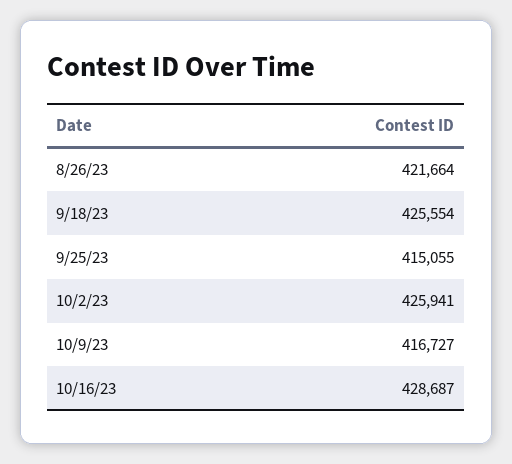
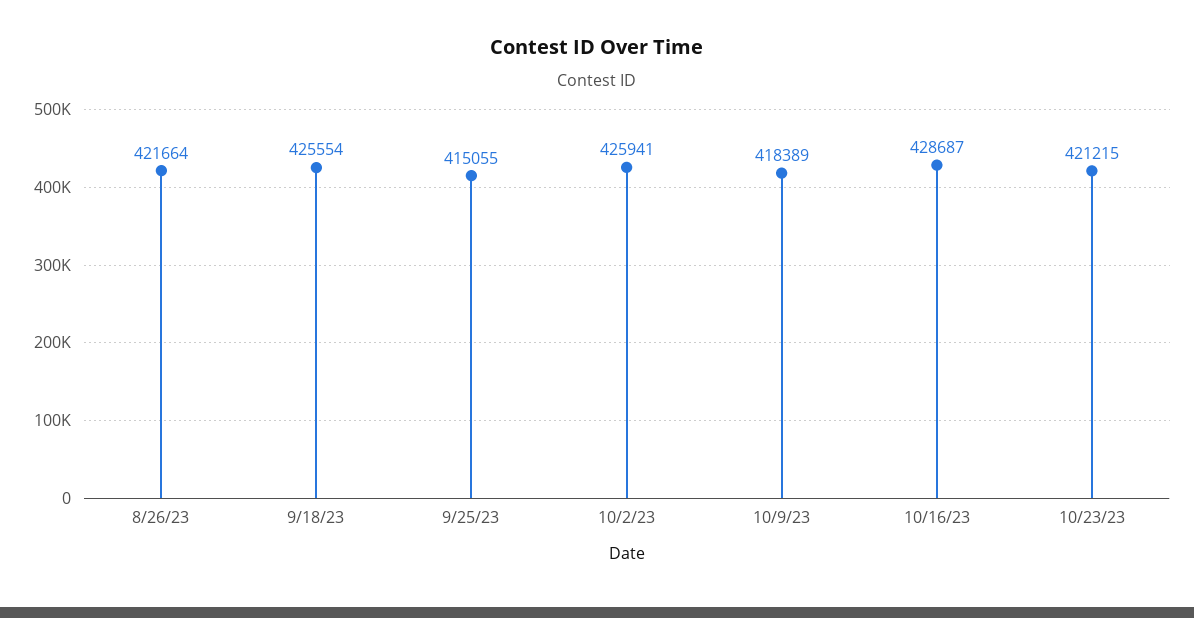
10/9/23: 416727 -> 418389
10/23/23: none -> 421215

